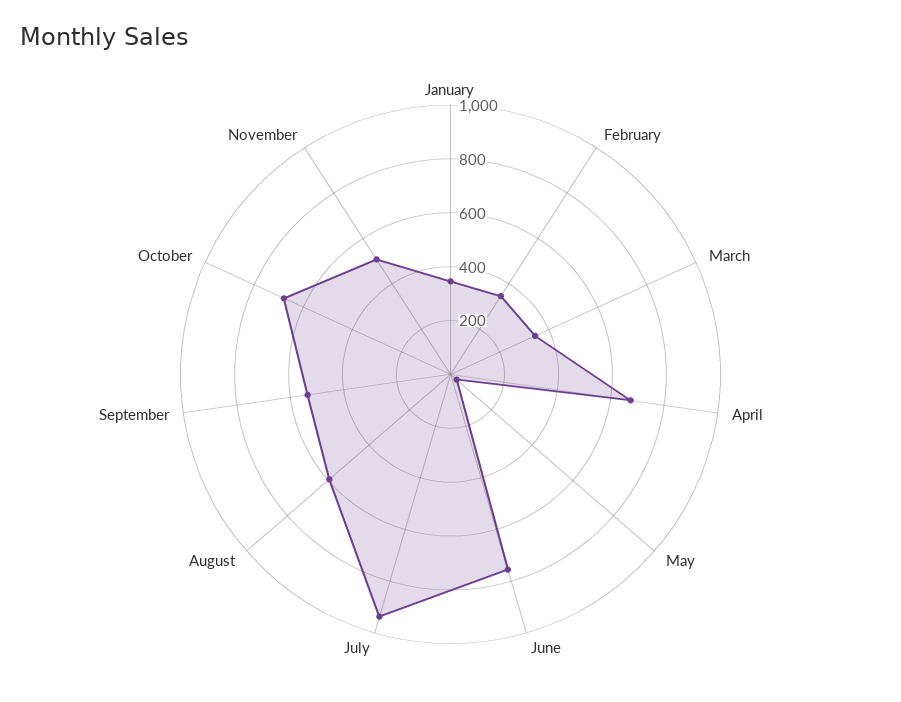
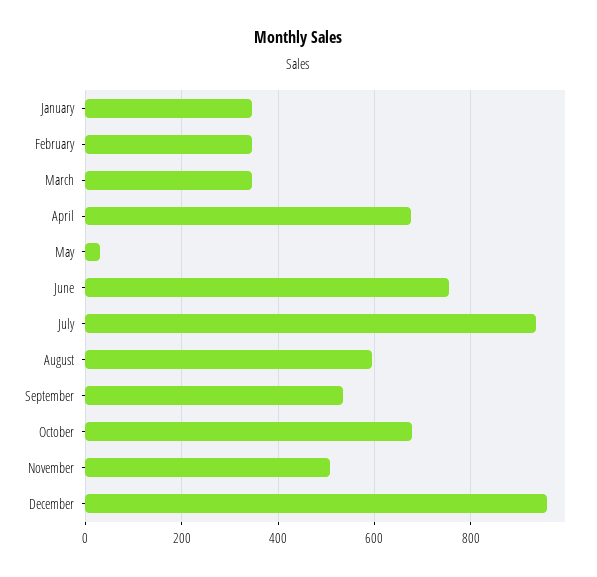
December: none -> 960

